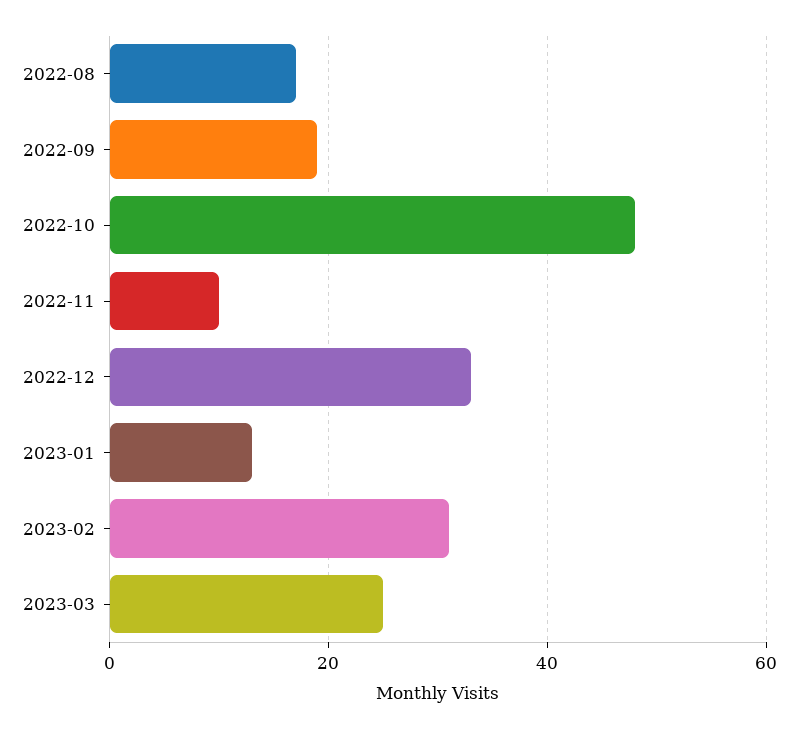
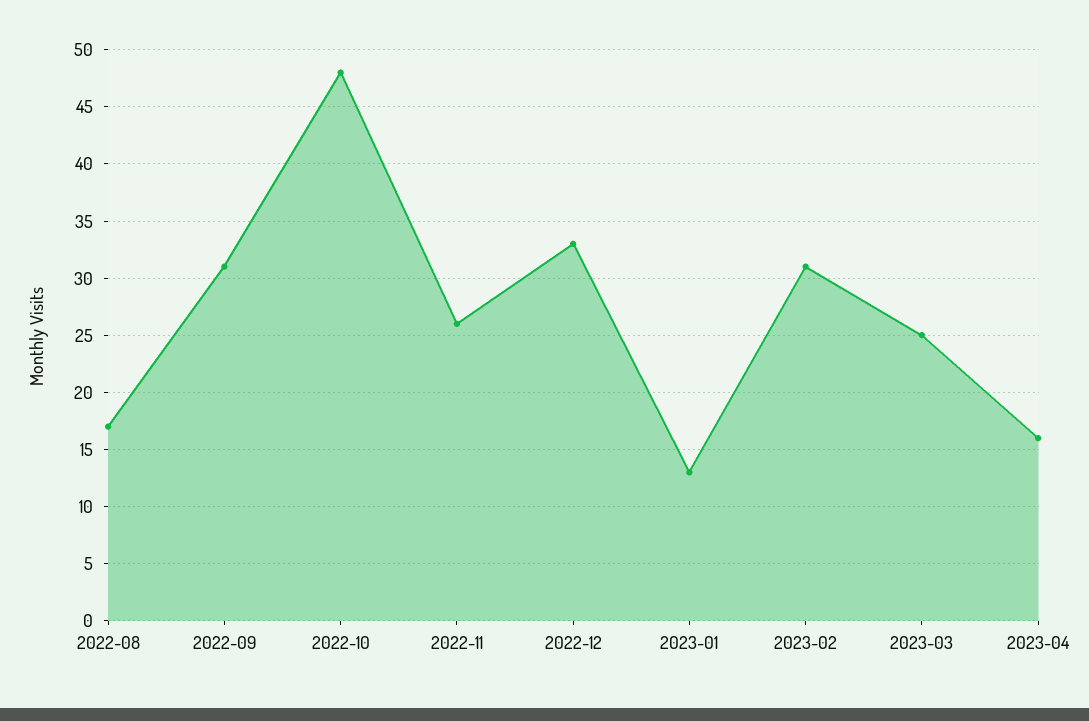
2022-09: 20 -> 31
2022-11: 10 -> 26
2023-04: none -> 16

